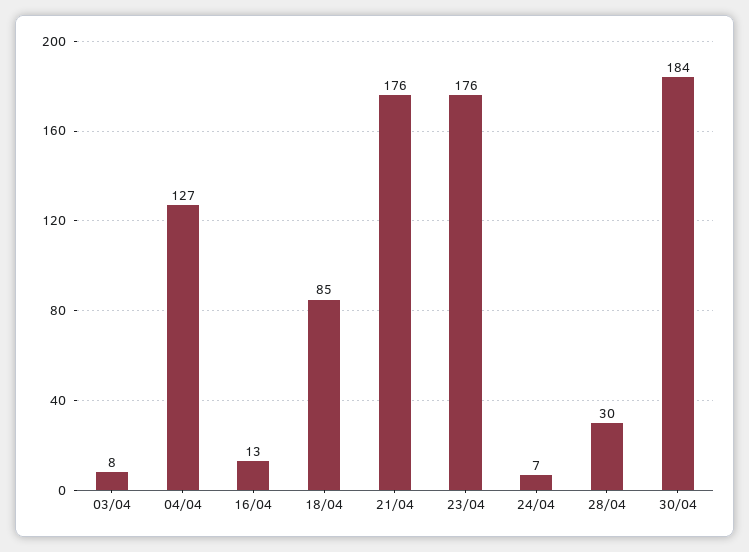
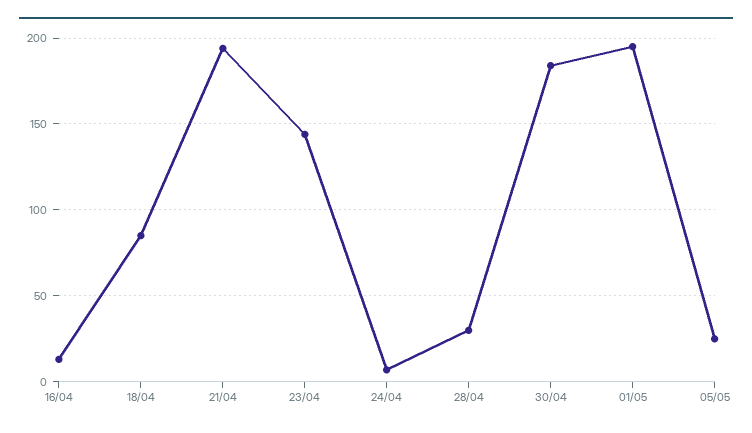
03/04: 8 -> none
04/04: 127 -> none
21/04: 176 -> 195
23/04: 176 -> 145
01/05: none -> 195
05/05: none -> 25

